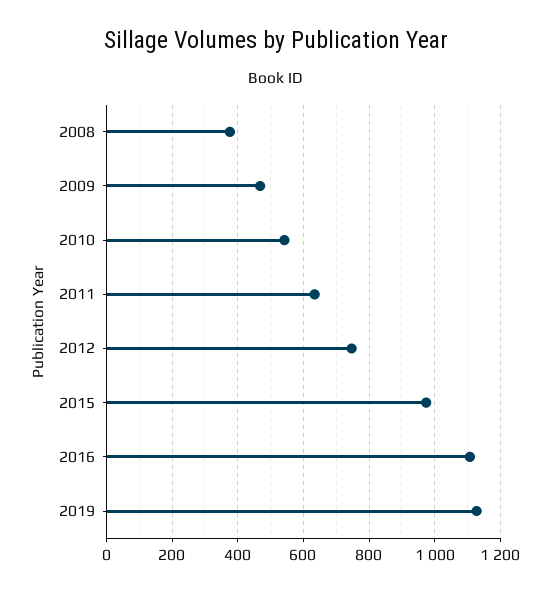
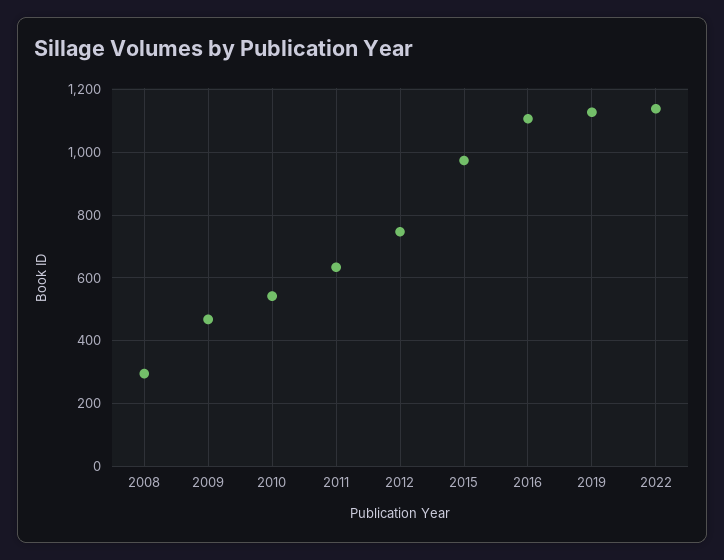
2008: 380 -> 300
2022: none -> 1140

